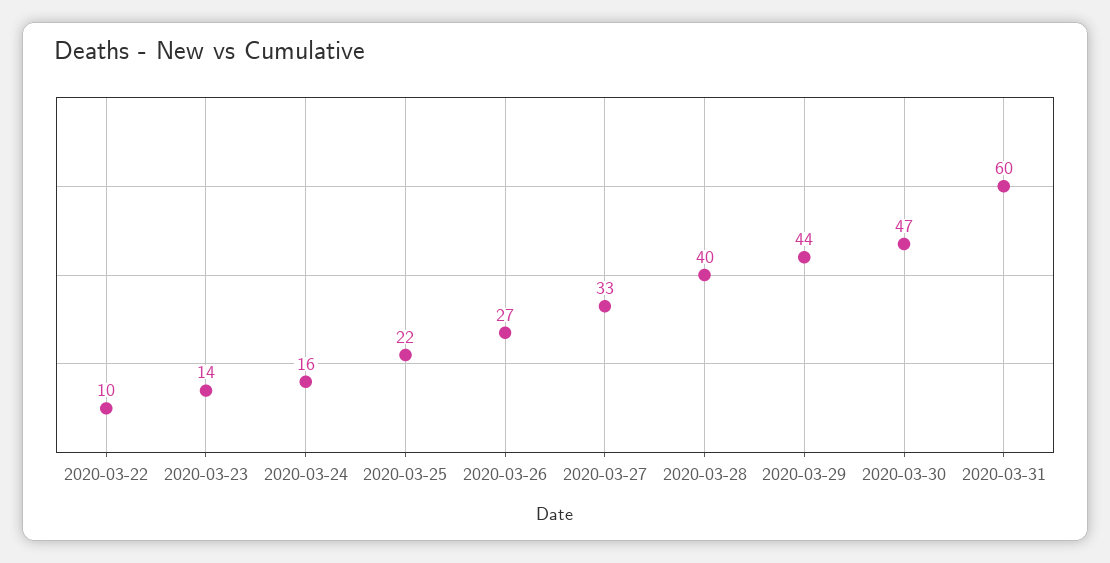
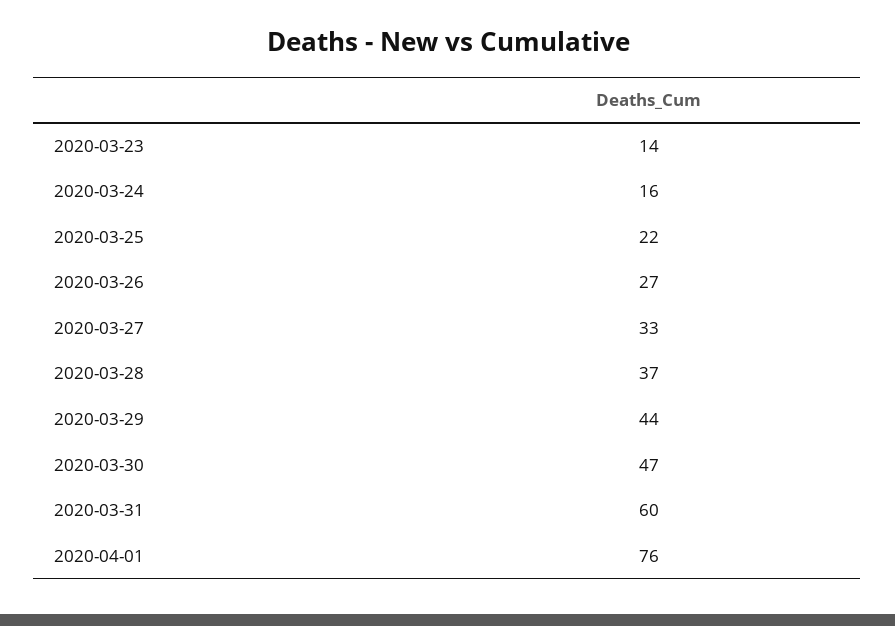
2020-03-22: 10 -> none
2020-03-28: 40 -> 37
2020-04-01: none -> 76

